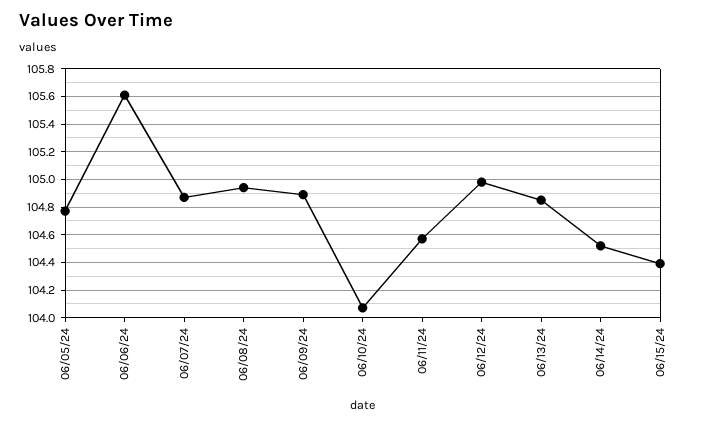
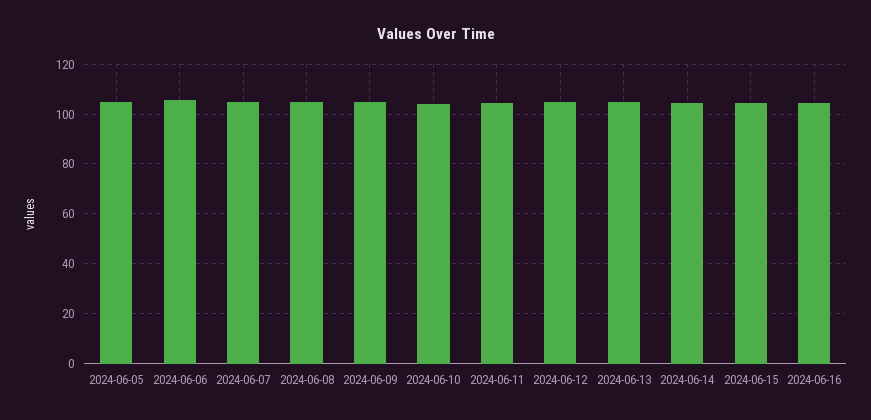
2024-06-16: none -> 105

